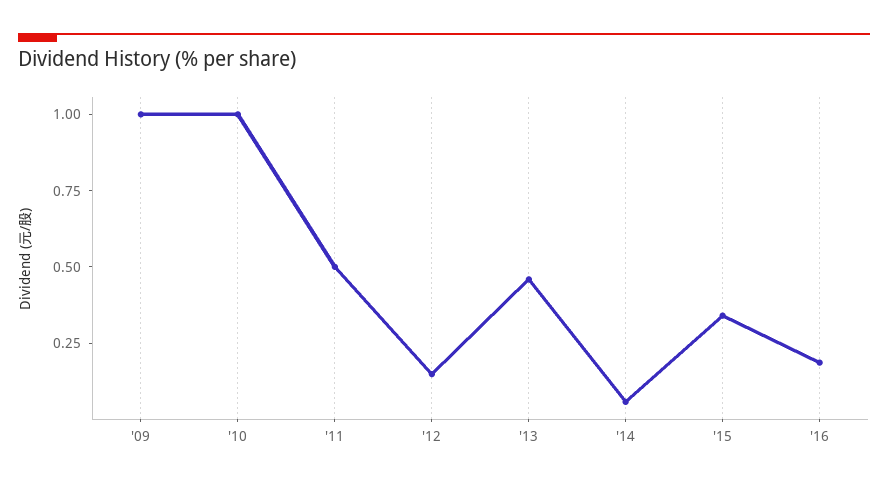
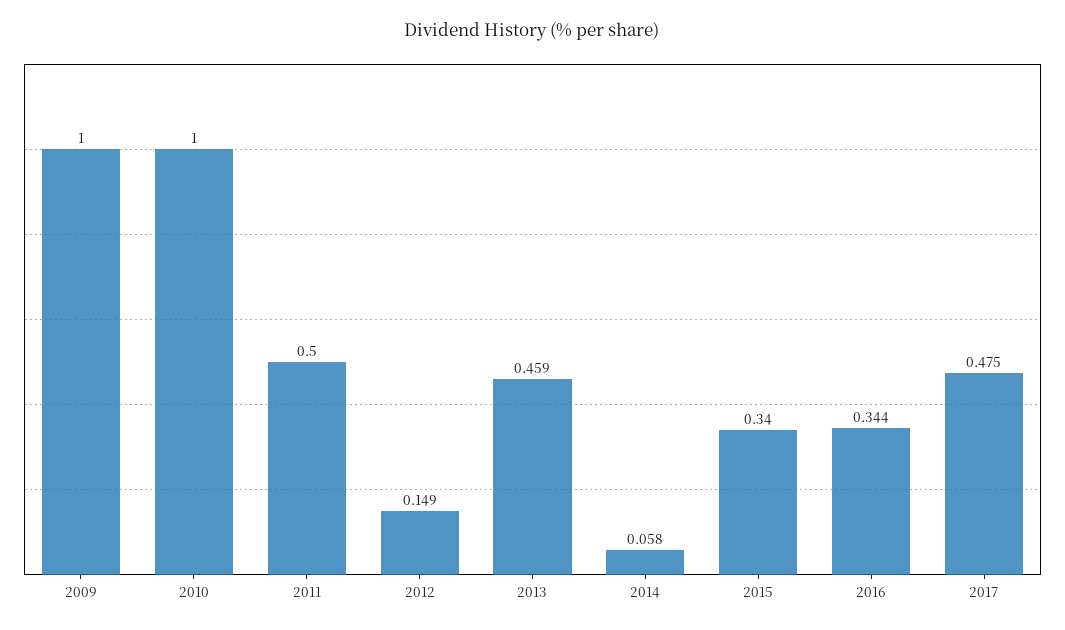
'16: 0.2 -> 0.344
2017: none -> 0.475

